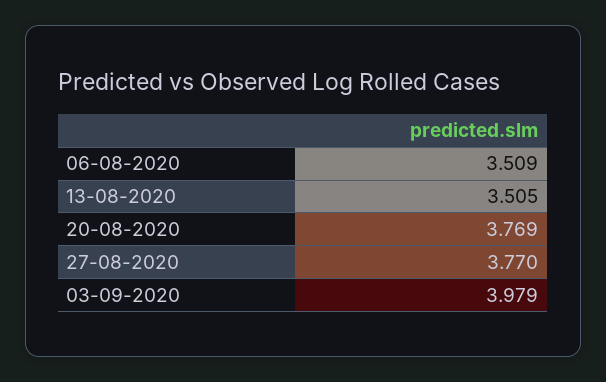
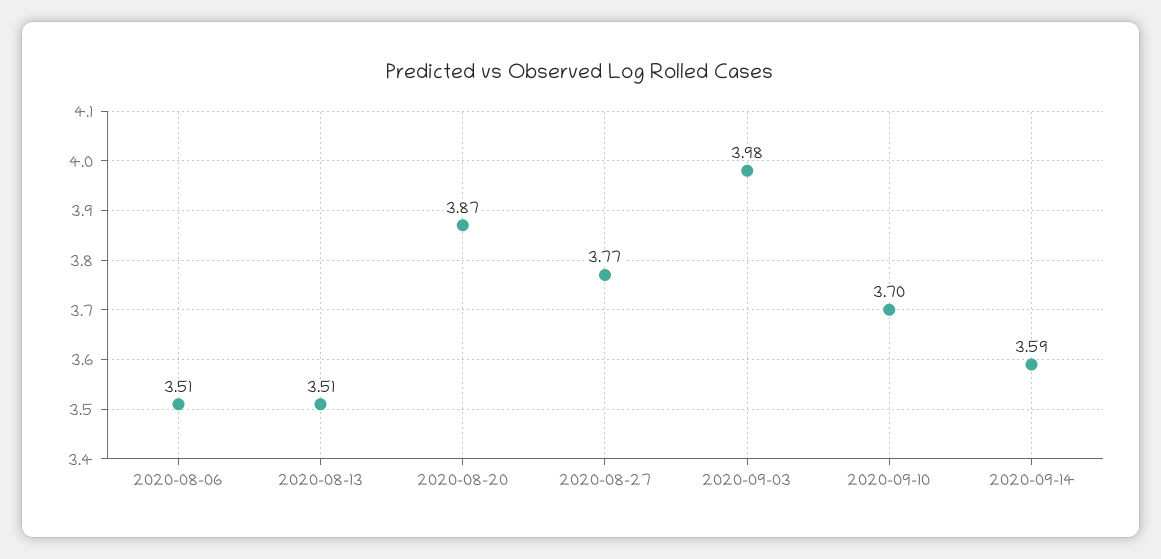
20-08-2020: 3.769 -> 3.87
2020-09-10: none -> 3.7
2020-09-14: none -> 3.59

